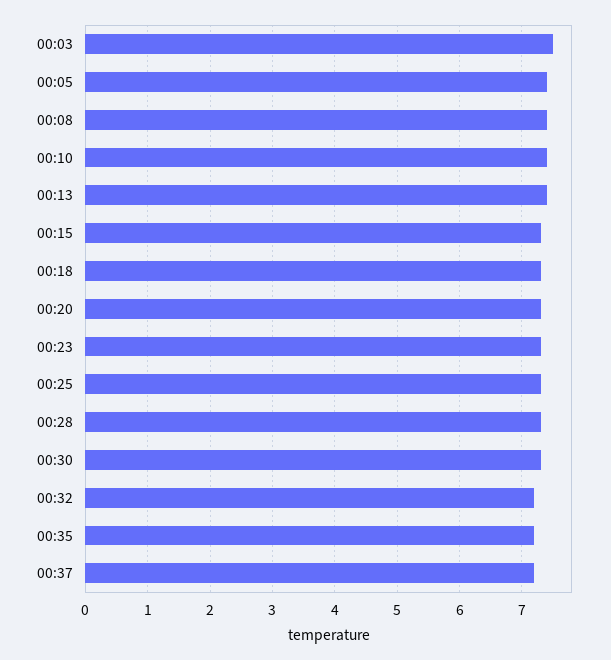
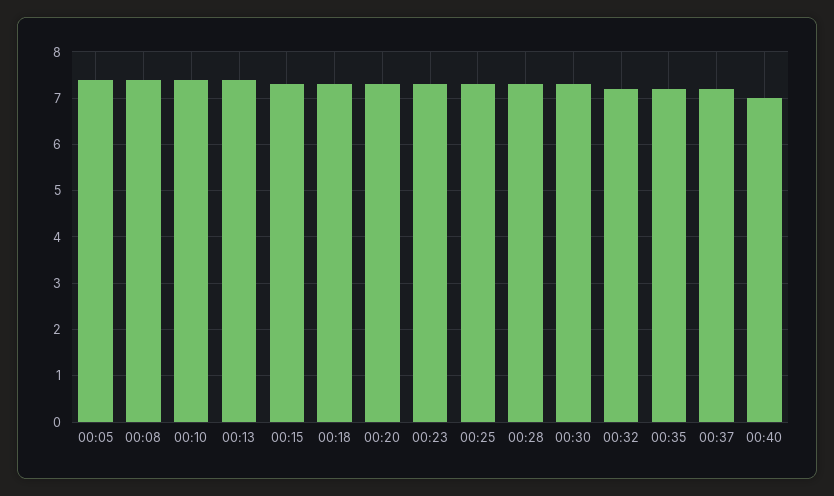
00:03: 7.5 -> none
00:40: none -> 7

